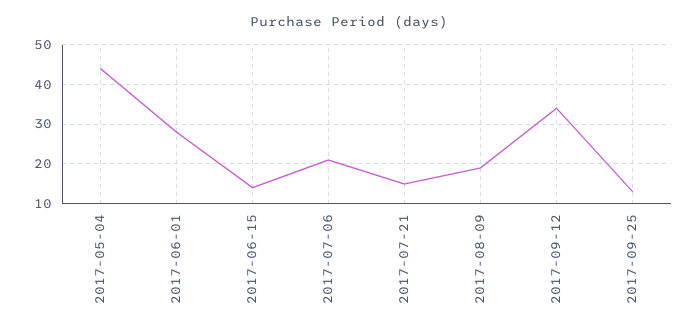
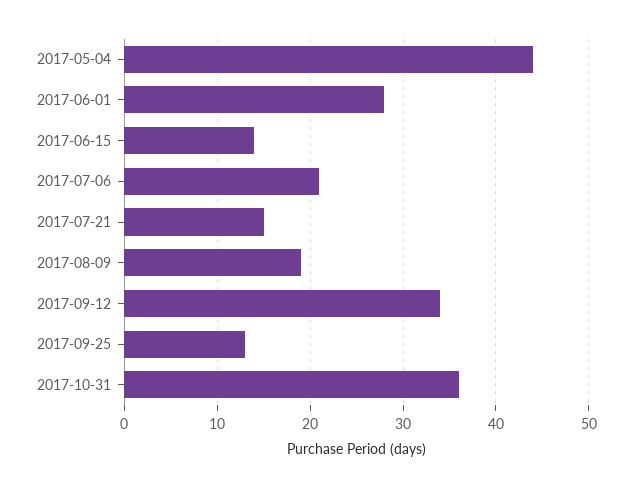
2017-10-31: none -> 36

